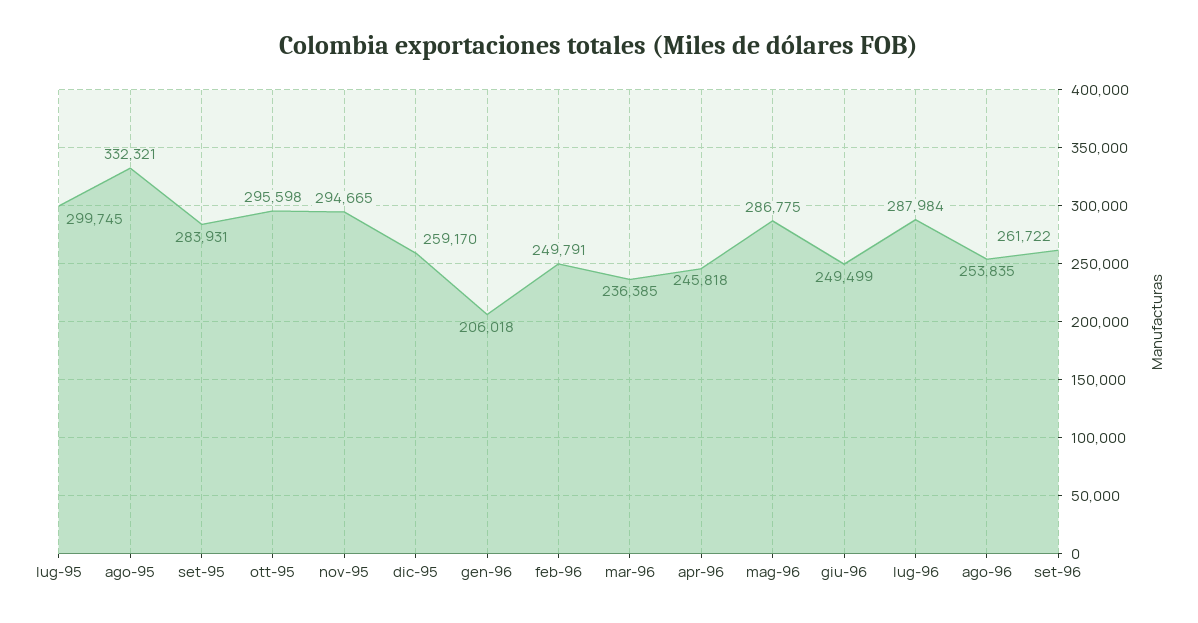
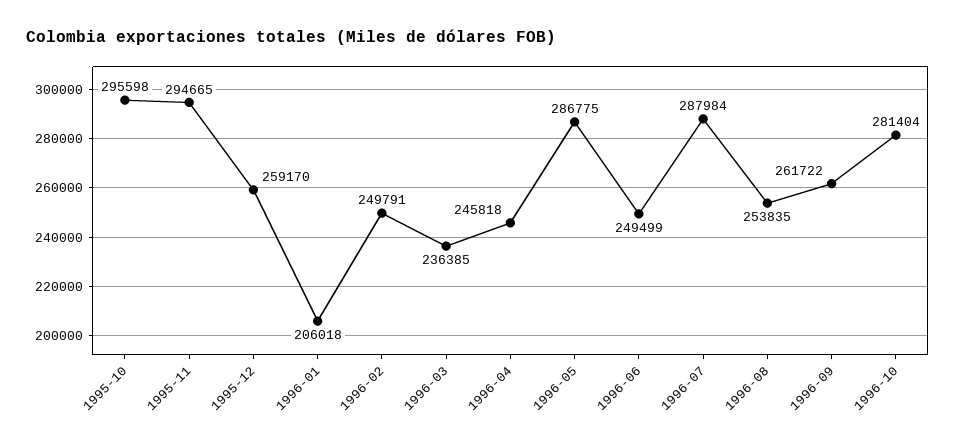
lug-95: 299745 -> none
ago-95: 332321 -> none
set-95: 283931 -> none
1996-10: none -> 281404

